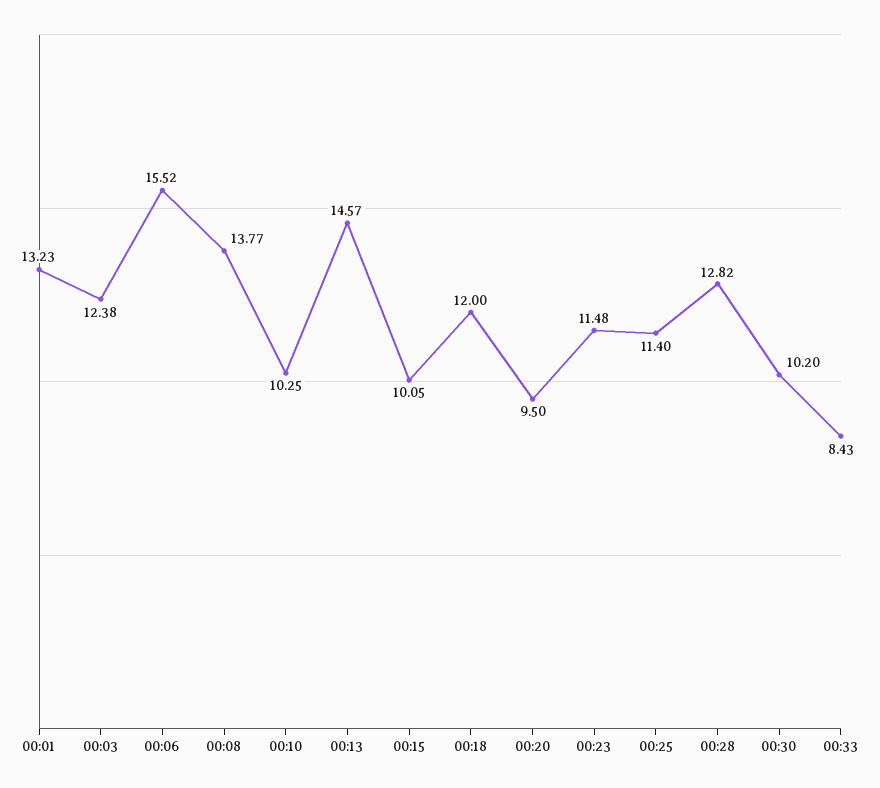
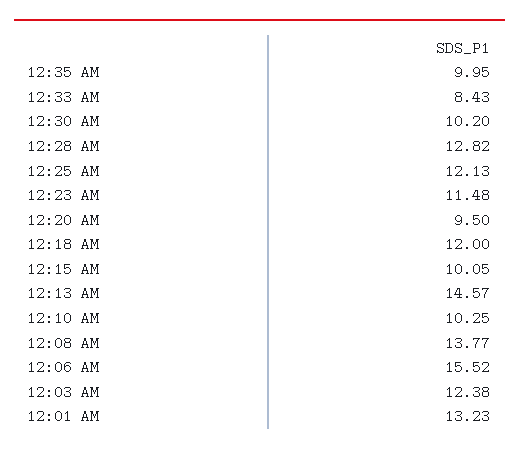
00:25: 11.4 -> 12.13
12:35 AM: none -> 9.95

